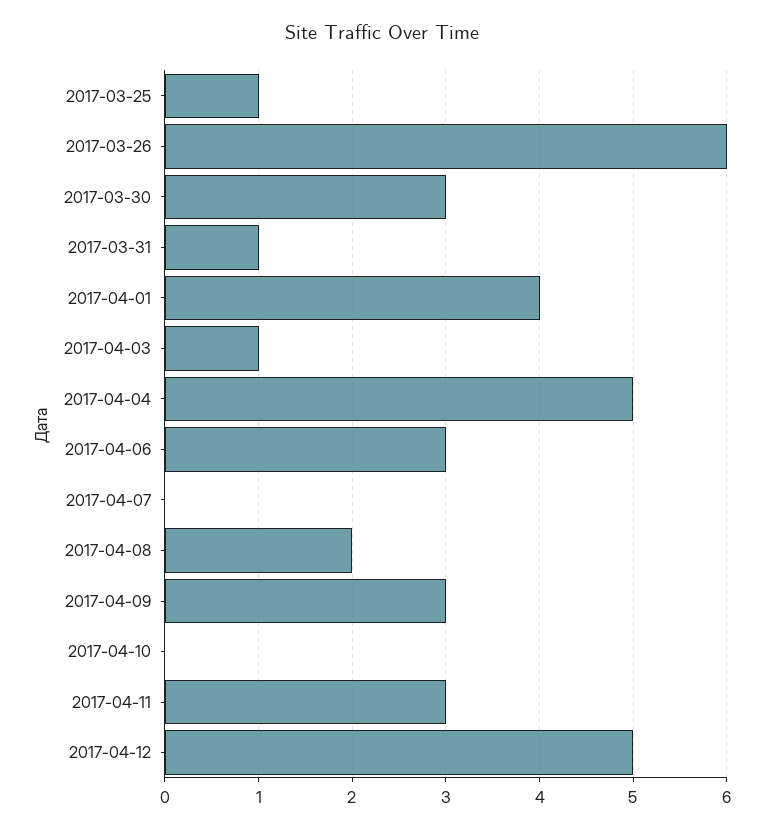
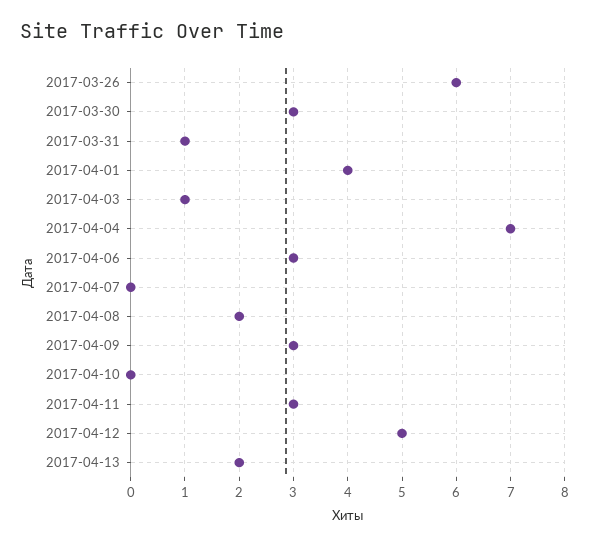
2017-03-25: 1 -> none
2017-04-04: 5 -> 7
2017-04-13: none -> 2

